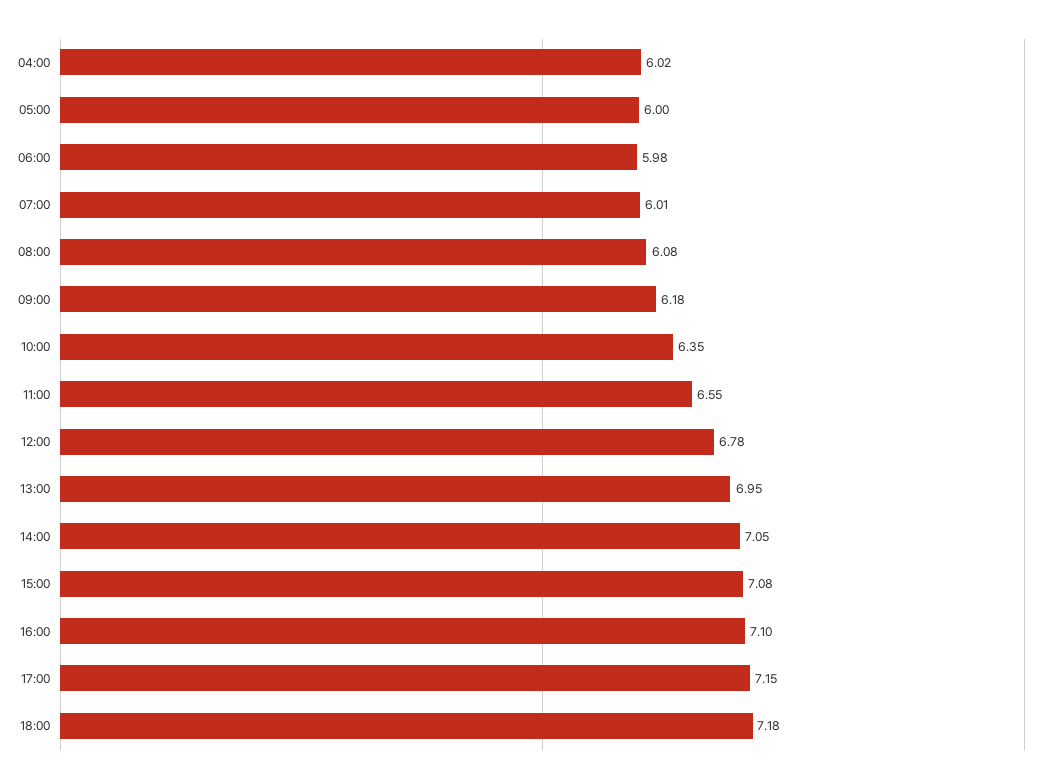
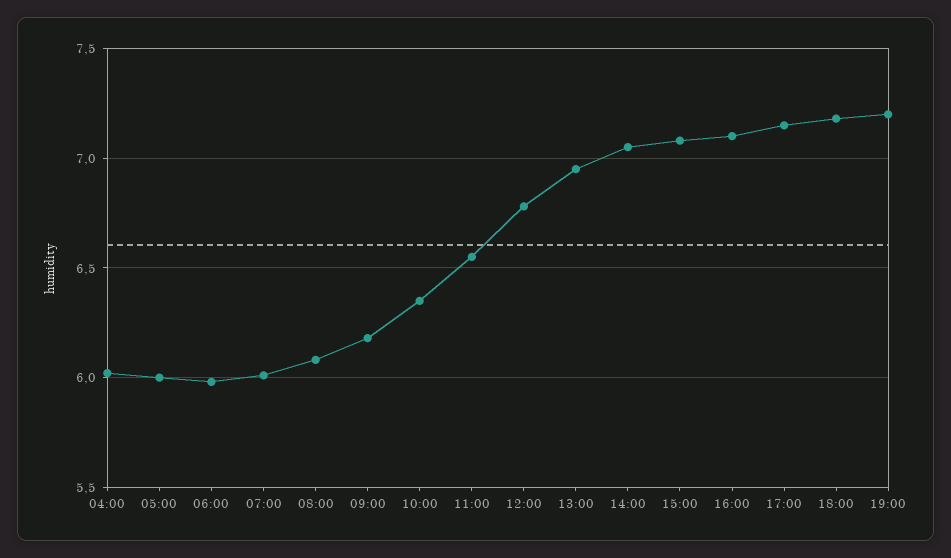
19:00: none -> 7.2

